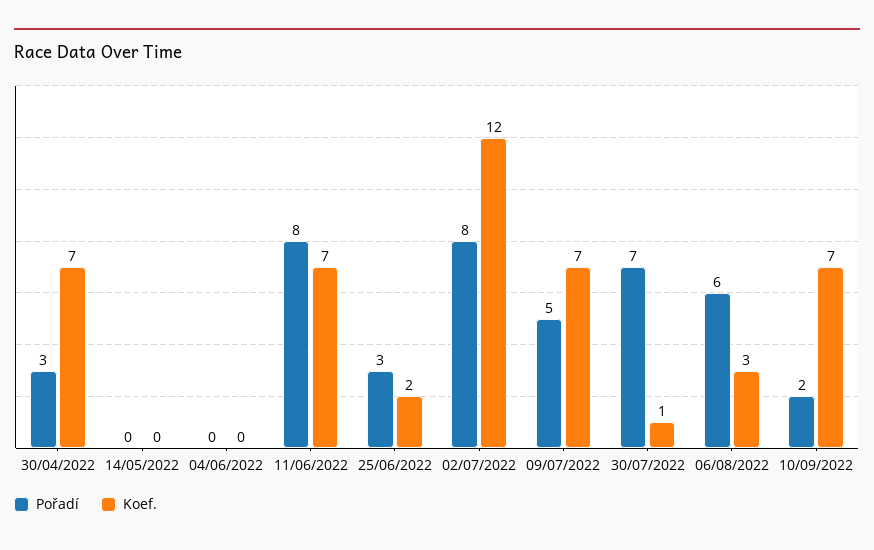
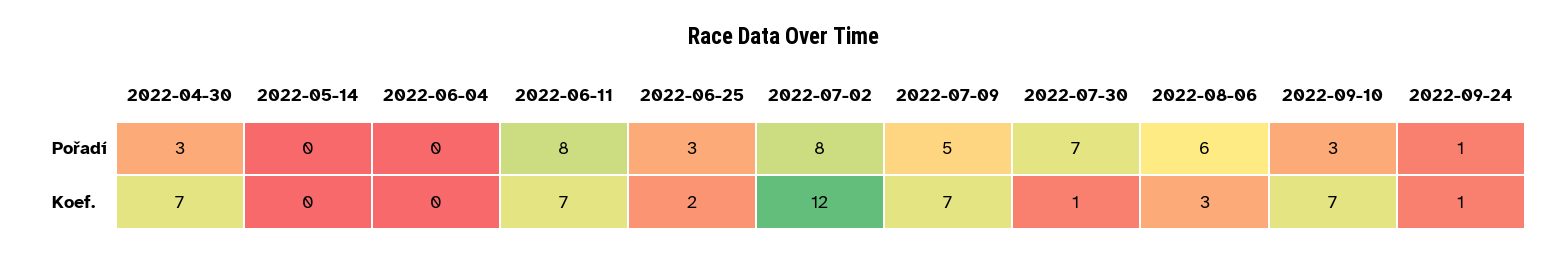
Pořadí, 10/09/2022: 2 -> 3
Pořadí, 2022-09-24: none -> 1
Koef., 2022-09-24: none -> 1

